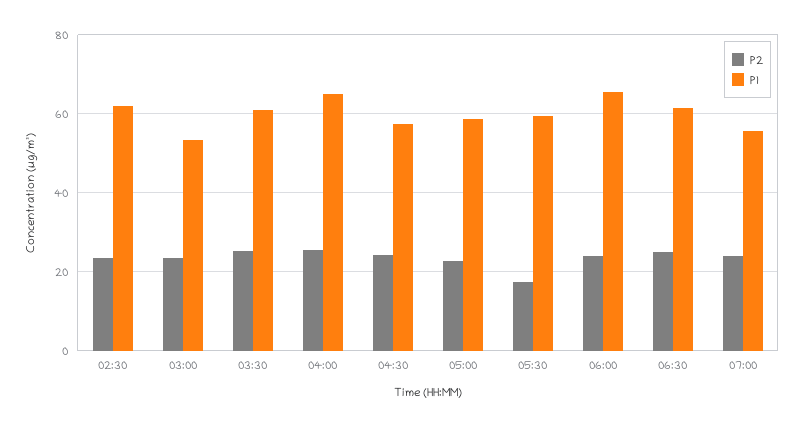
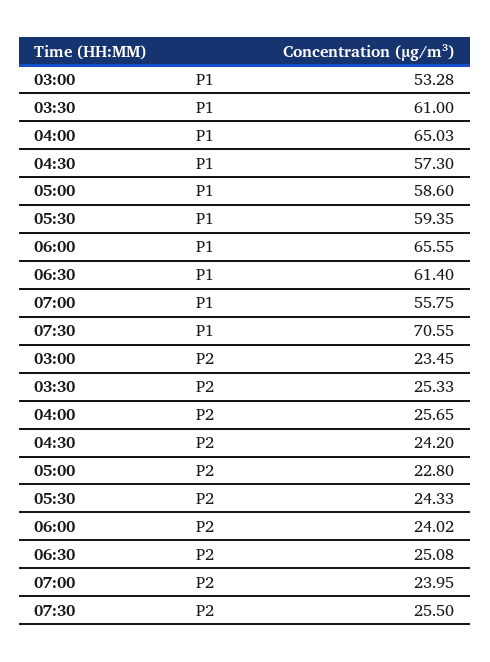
P2, 02:30: 24 -> none
P1, 02:30: 62 -> none
P2, 05:30: 18 -> 24.33
P1, 07:30: none -> 70.55
P2, 07:30: none -> 25.5

